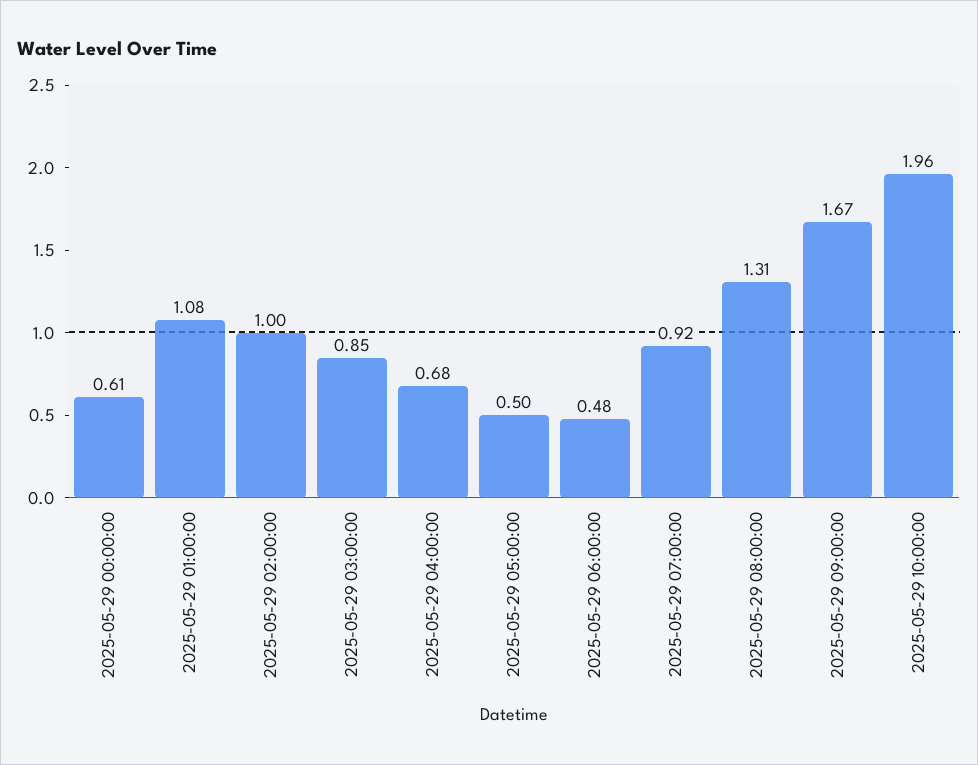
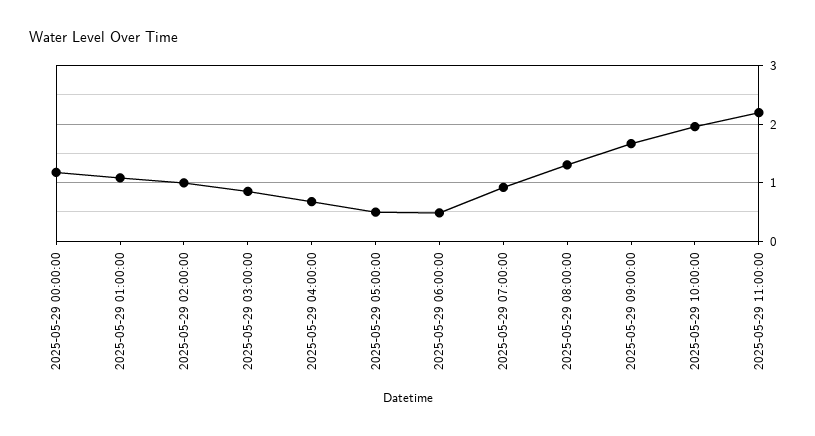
2025-05-29 00:00:00: 0.61 -> 1.2
2025-05-29 11:00:00: none -> 2.2

